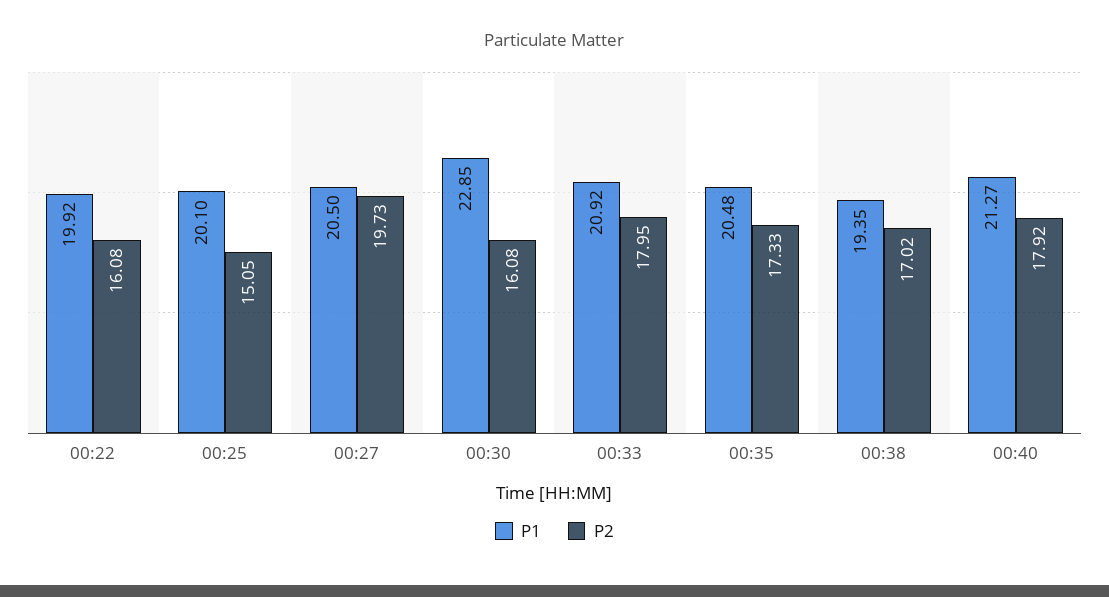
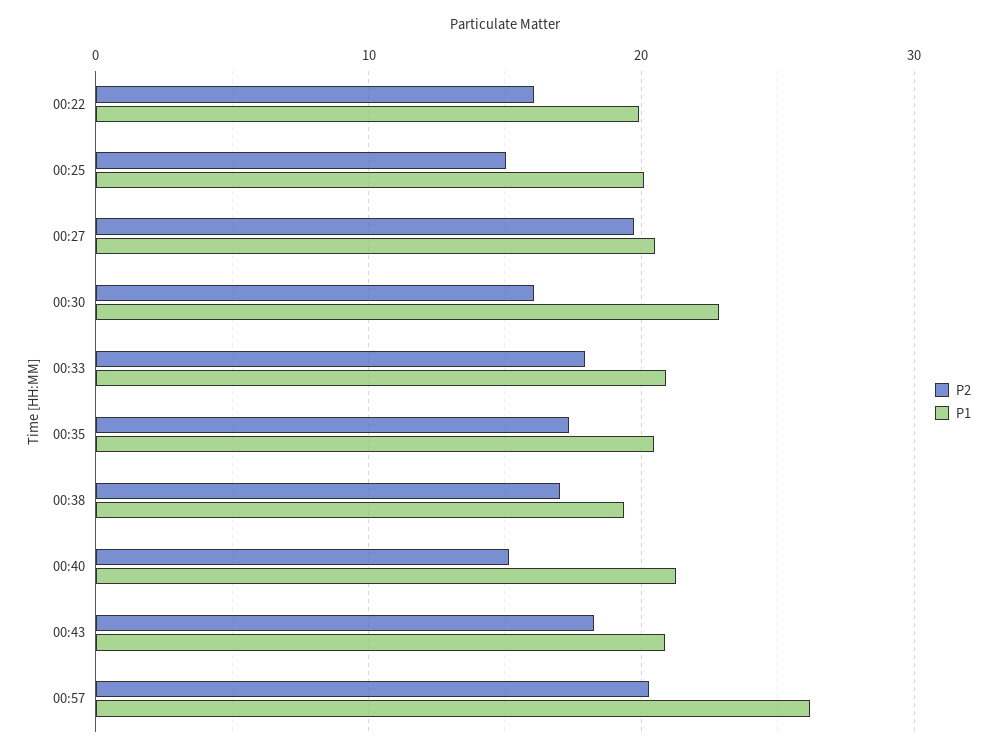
P2, 00:40: 17.92 -> 15
P2, 00:43: none -> 18
P1, 00:43: none -> 21
P2, 00:57: none -> 20
P1, 00:57: none -> 26

